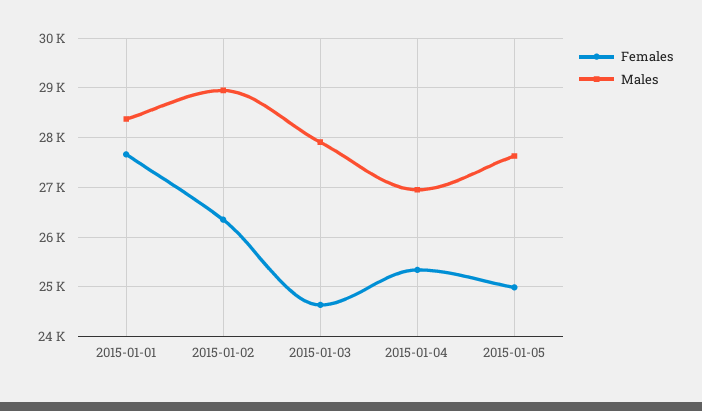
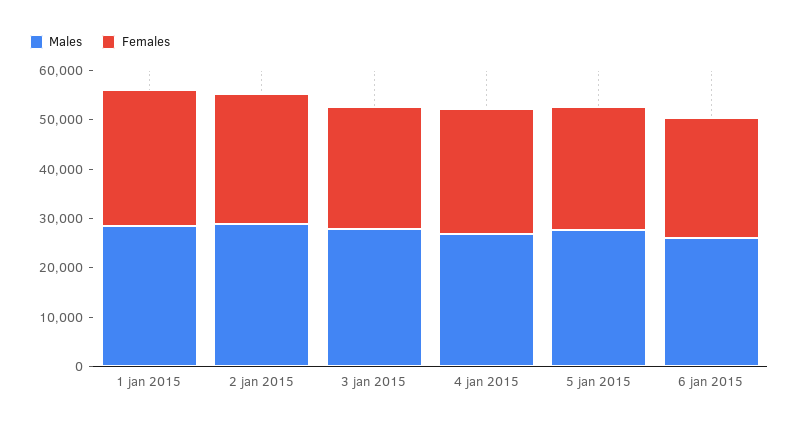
Males, 6 jan 2015: none -> 26000
Females, 6 jan 2015: none -> 24000

